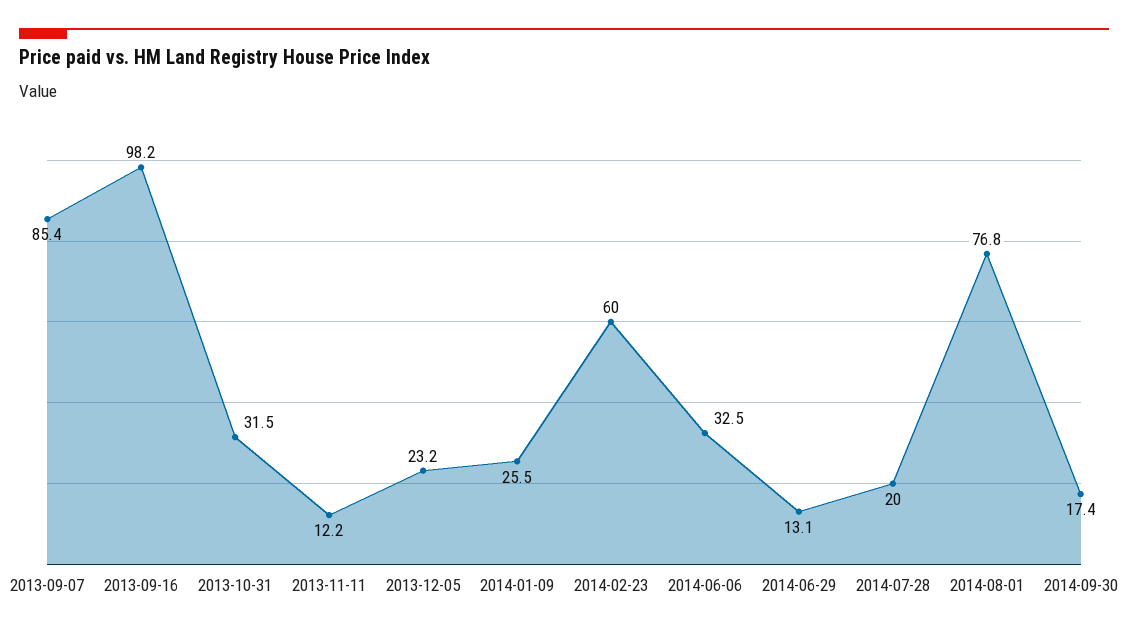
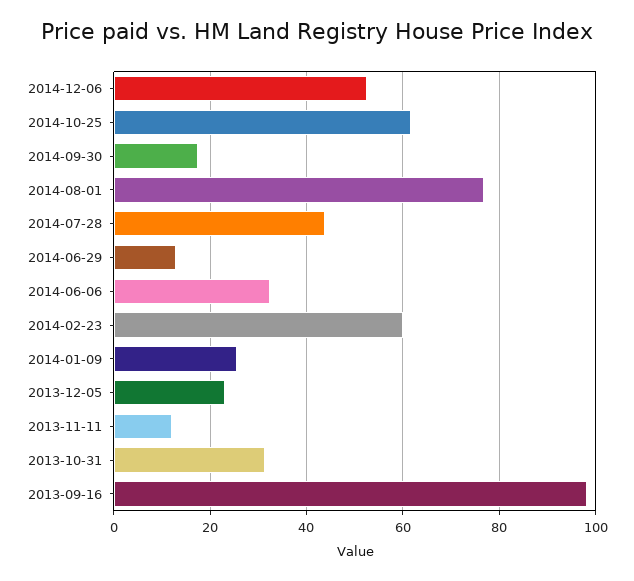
2013-09-07: 85.4 -> none
2014-07-28: 20 -> 44
2014-12-06: none -> 52
2014-10-25: none -> 62

